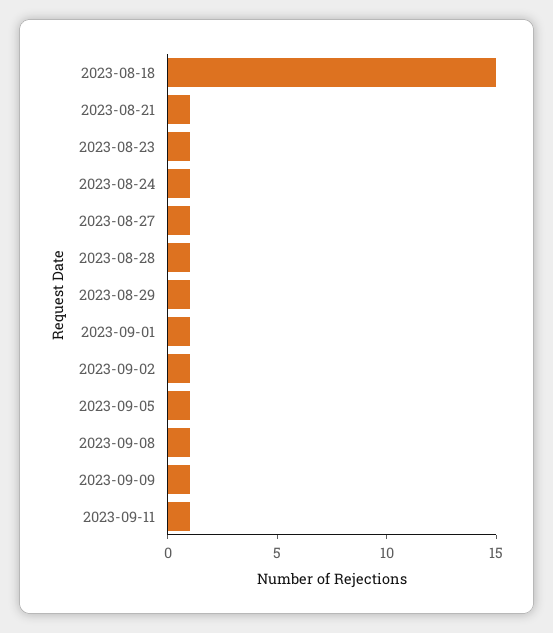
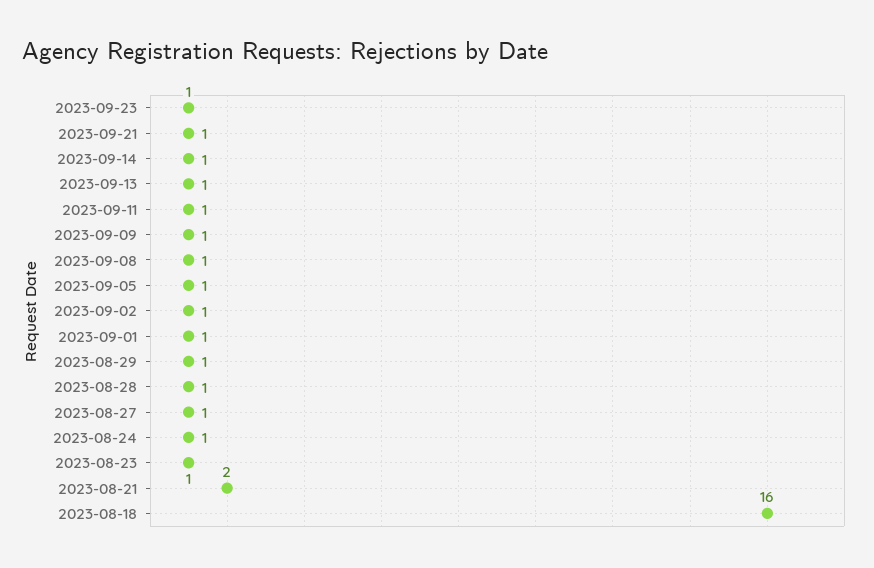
2023-08-18: 15 -> 16
2023-08-21: 1 -> 2
2023-09-23: none -> 1
2023-09-21: none -> 1
2023-09-14: none -> 1
2023-09-13: none -> 1

